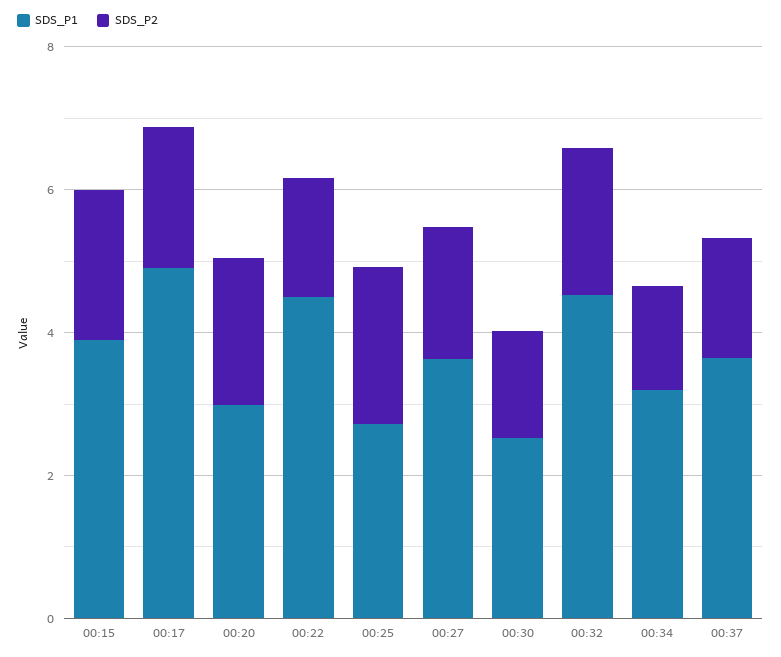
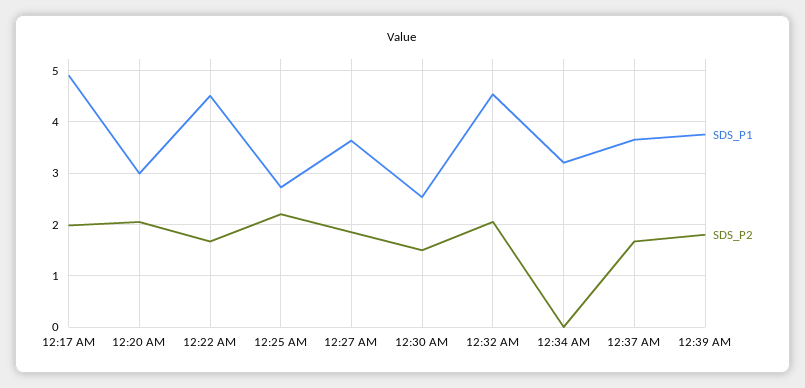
SDS_P1, 00:15: 4 -> none
SDS_P2, 00:15: 2 -> none
SDS_P2, 00:34: 1.5 -> 0
SDS_P1, 12:39 AM: none -> 3.8
SDS_P2, 12:39 AM: none -> 1.8

